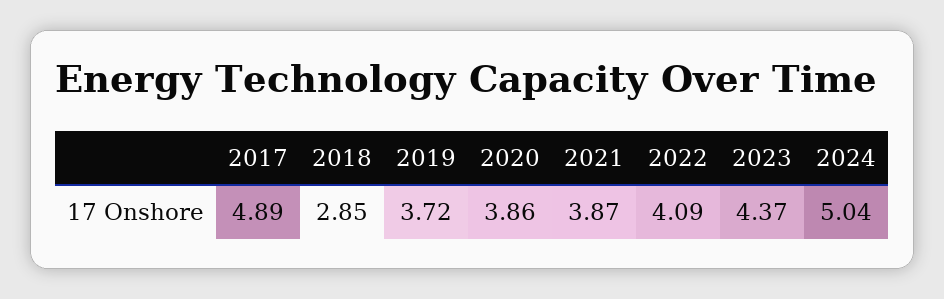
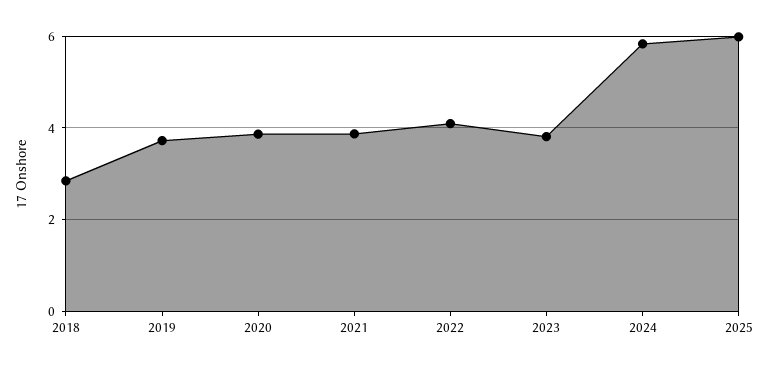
2017: 4.89 -> none
2023: 4.37 -> 3.8
2024: 5.04 -> 5.8
2025: none -> 6

